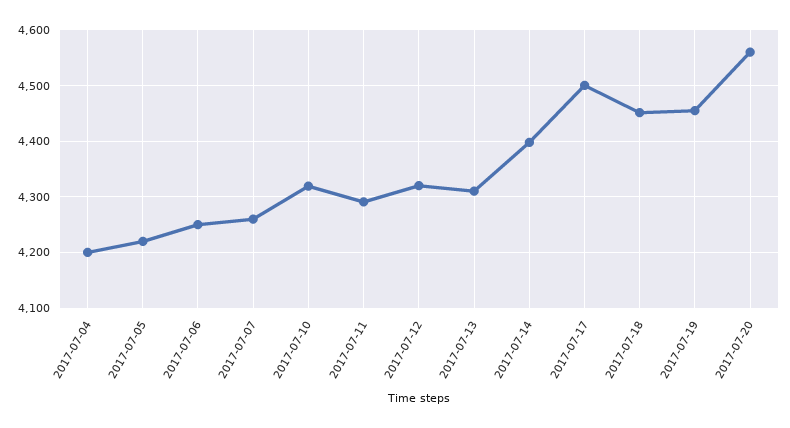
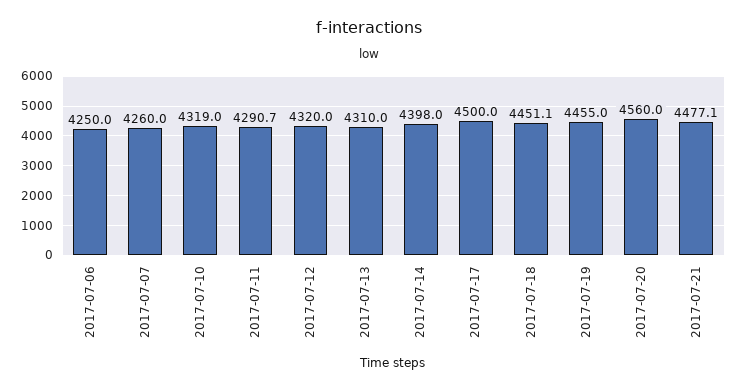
2017-07-04: 4200 -> none
2017-07-05: 4220 -> none
2017-07-21: none -> 4477.1

